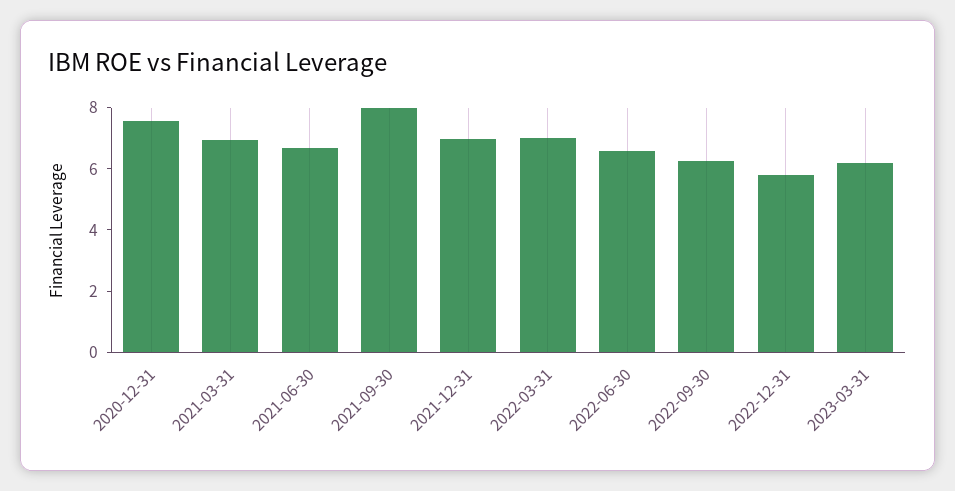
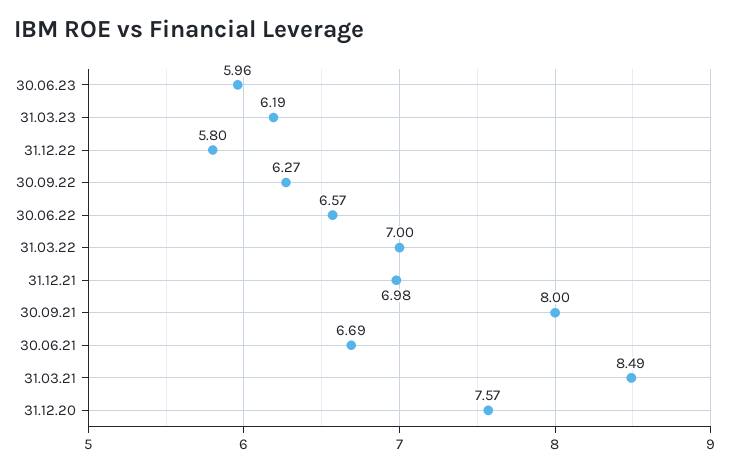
2021-03-31: 7 -> 8.49
30.06.23: none -> 5.96

